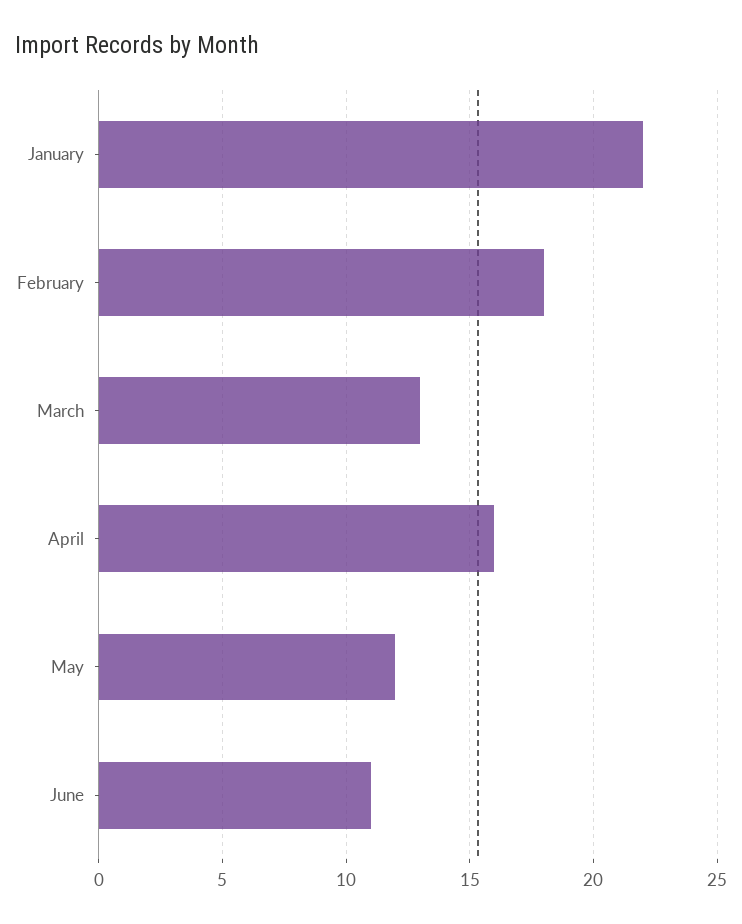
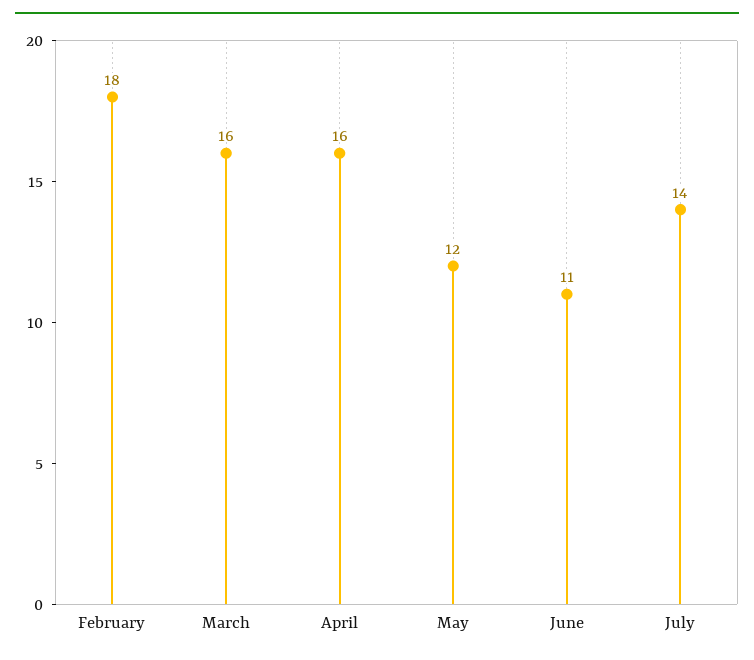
January: 22 -> none
March: 13 -> 16
July: none -> 14

